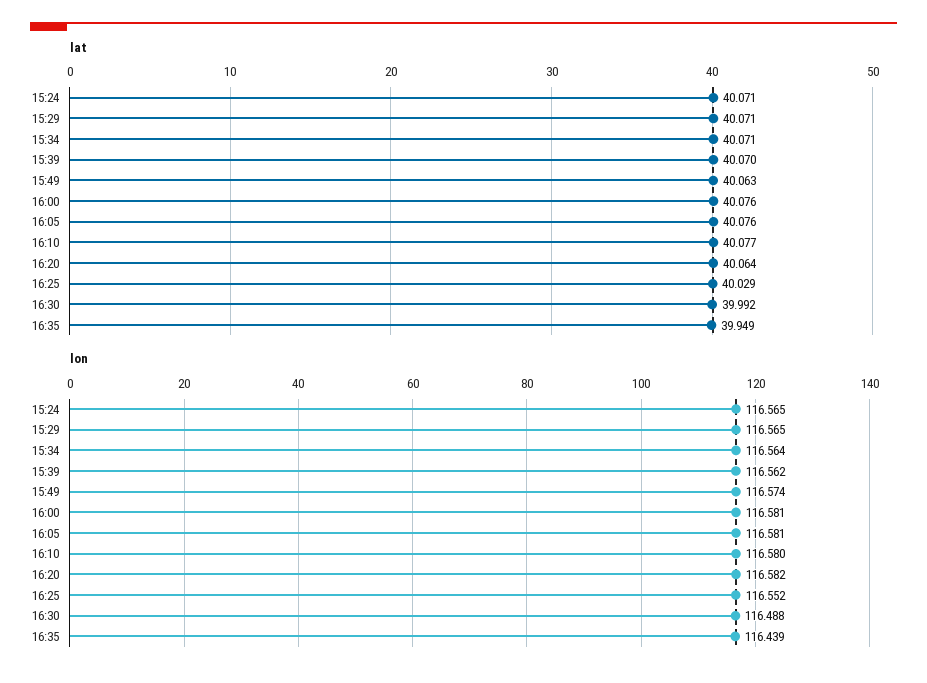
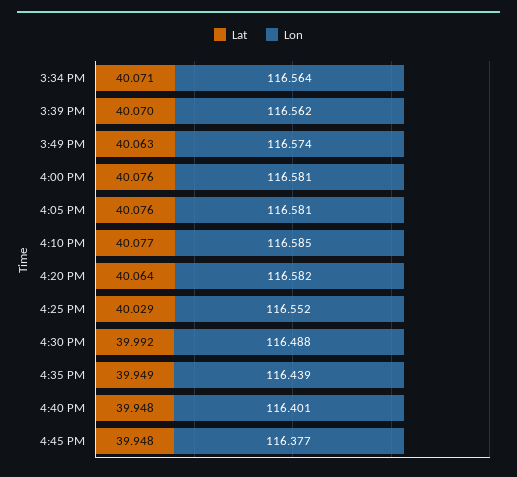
lat, 15:24: 40.071 -> none
lat, 15:29: 40.071 -> none
lon, 15:24: 116.565 -> none
lon, 15:29: 116.565 -> none
lon, 16:10: 116.58 -> 116.585
lat, 4:40 PM: none -> 39.948
lon, 4:40 PM: none -> 116.401
lat, 4:45 PM: none -> 39.948
lon, 4:45 PM: none -> 116.377

